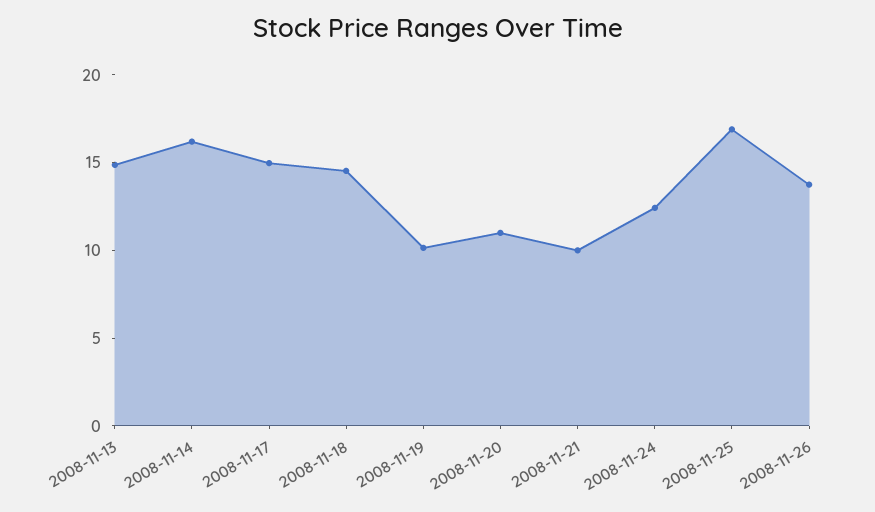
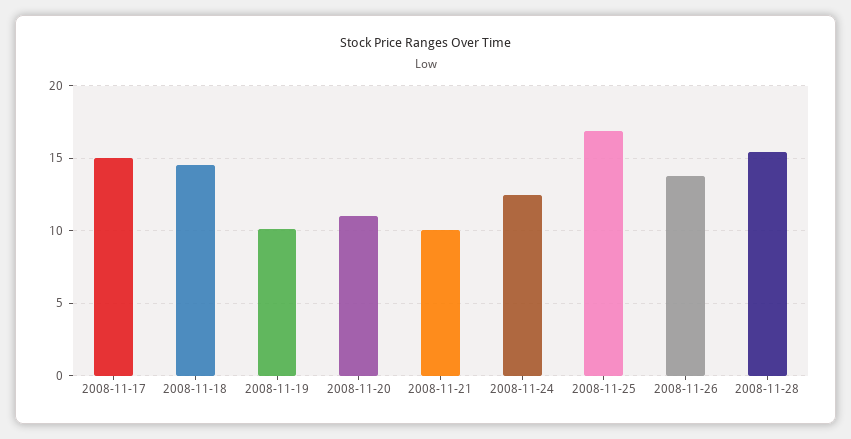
2008-11-13: 15 -> none
2008-11-14: 16 -> none
2008-11-28: none -> 15.5

